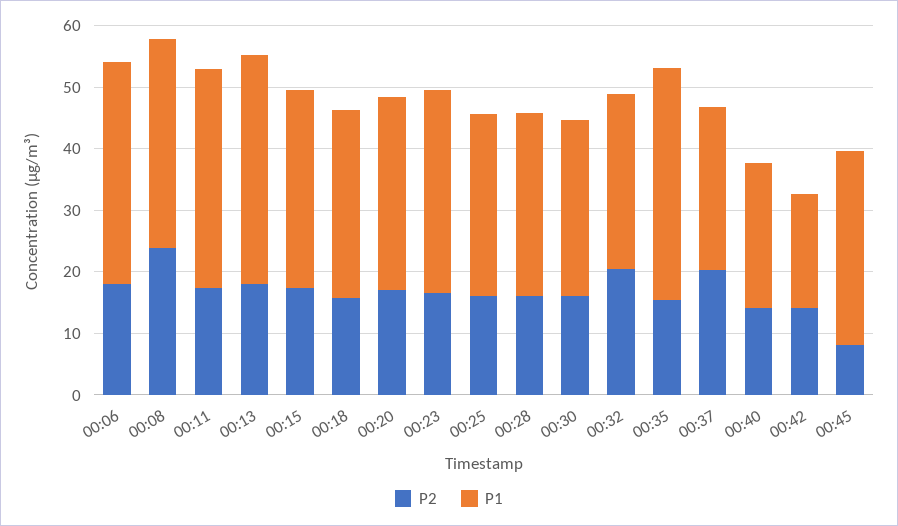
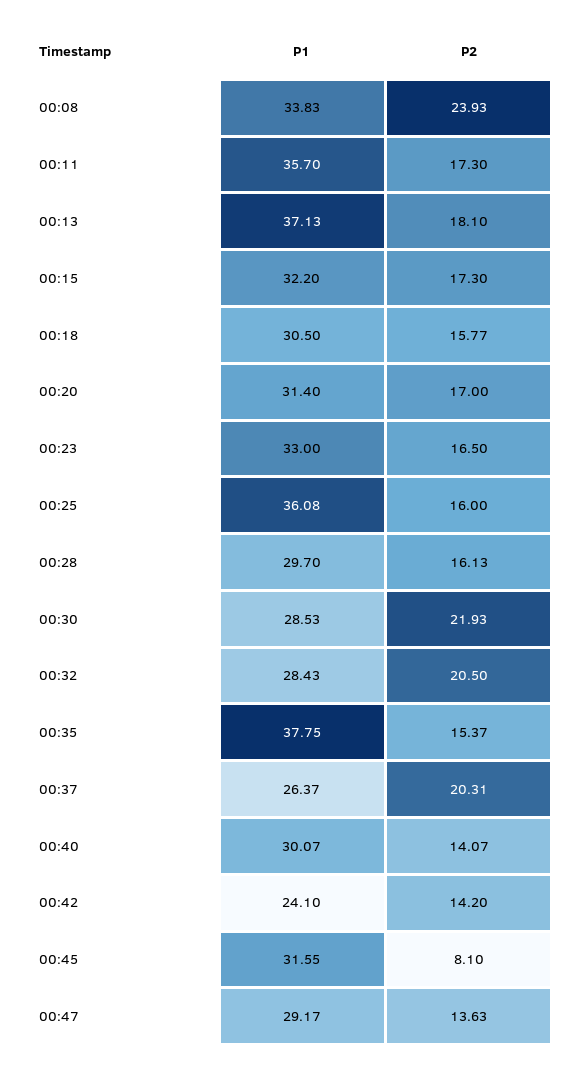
P2, 00:06: 18 -> none
P1, 00:06: 36 -> none
P1, 00:25: 30 -> 36.08
P2, 00:30: 16 -> 21.93
P1, 00:40: 24 -> 30.07
P1, 00:42: 18 -> 24.1
P1, 00:47: none -> 29.17
P2, 00:47: none -> 13.63

